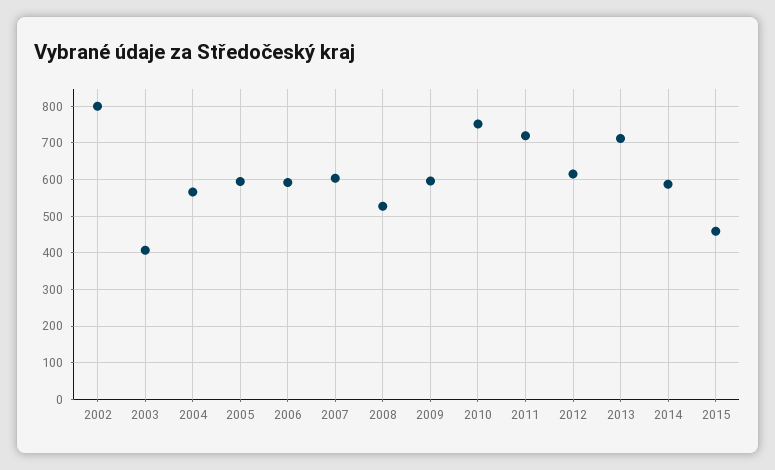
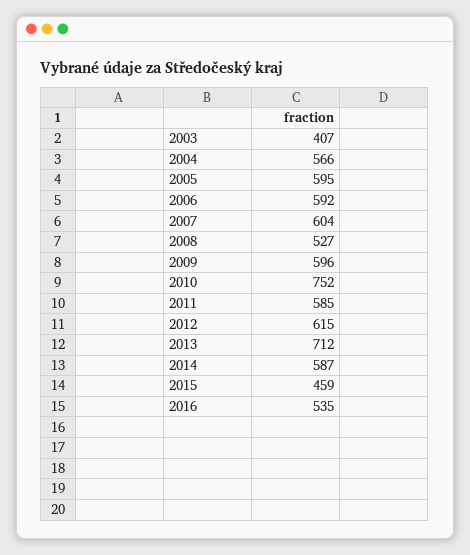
2002: 800 -> none
2011: 720 -> 585
2016: none -> 535

